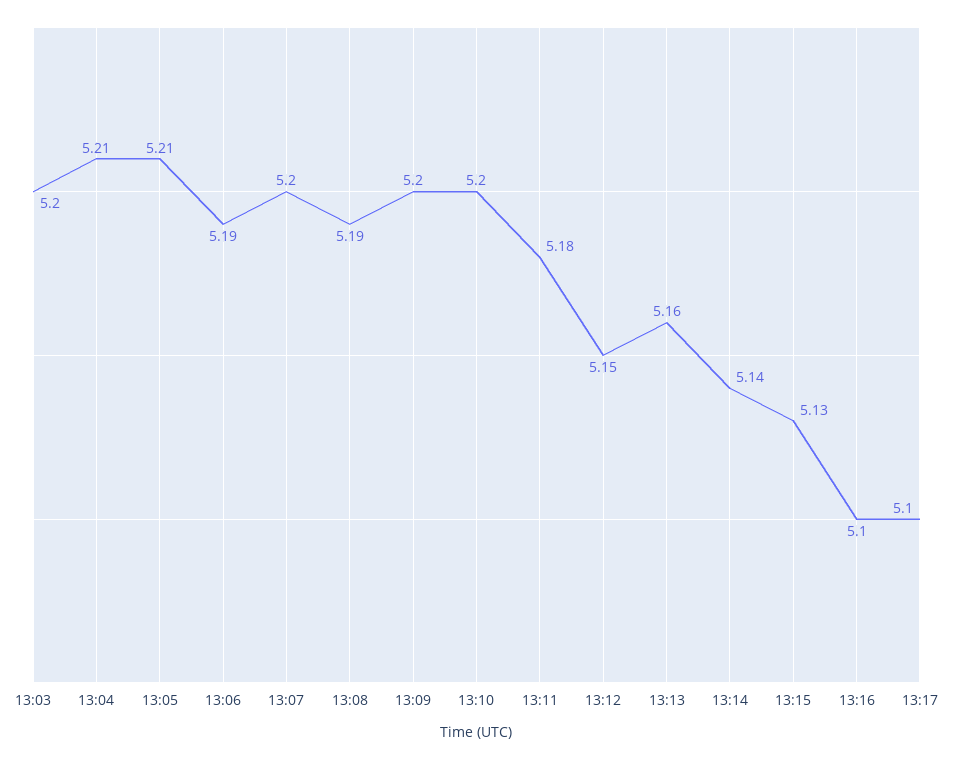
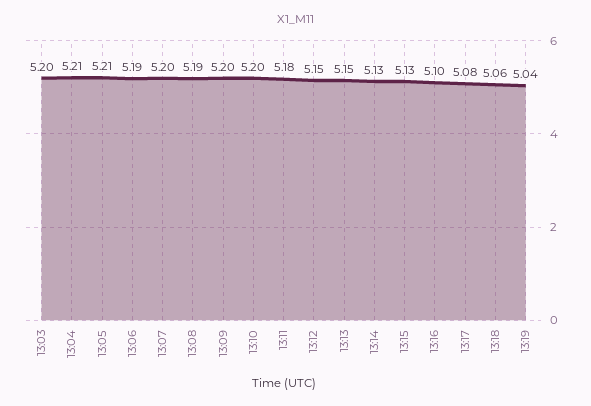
13:13: 5.16 -> 5.15
13:14: 5.14 -> 5.13
13:17: 5.1 -> 5.08
13:18: none -> 5.06
13:19: none -> 5.04

